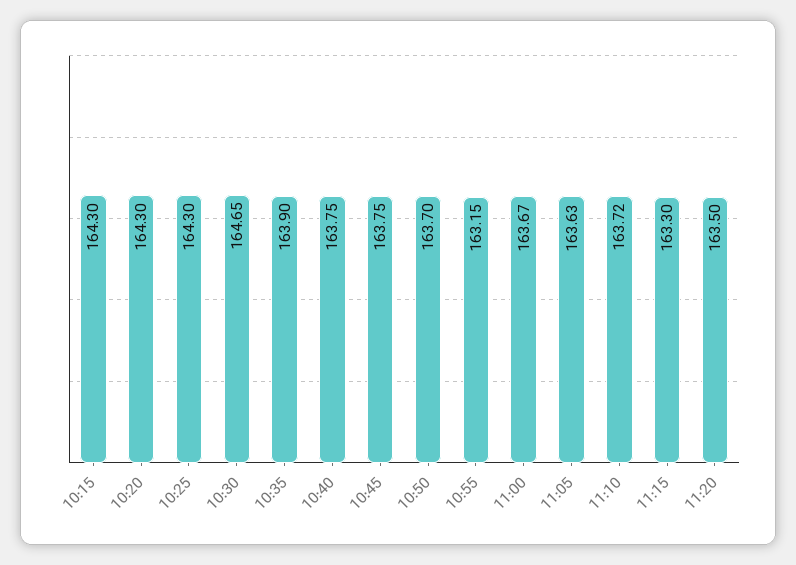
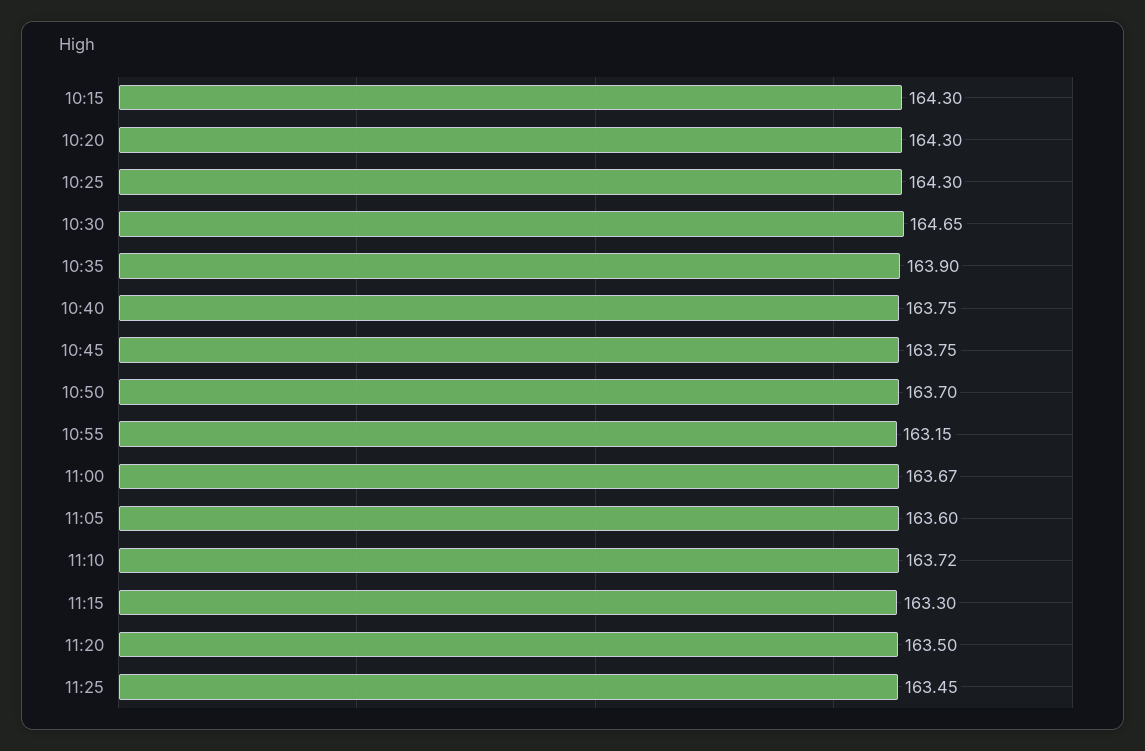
11:05: 163.63 -> 163.6
11:25: none -> 163.45

